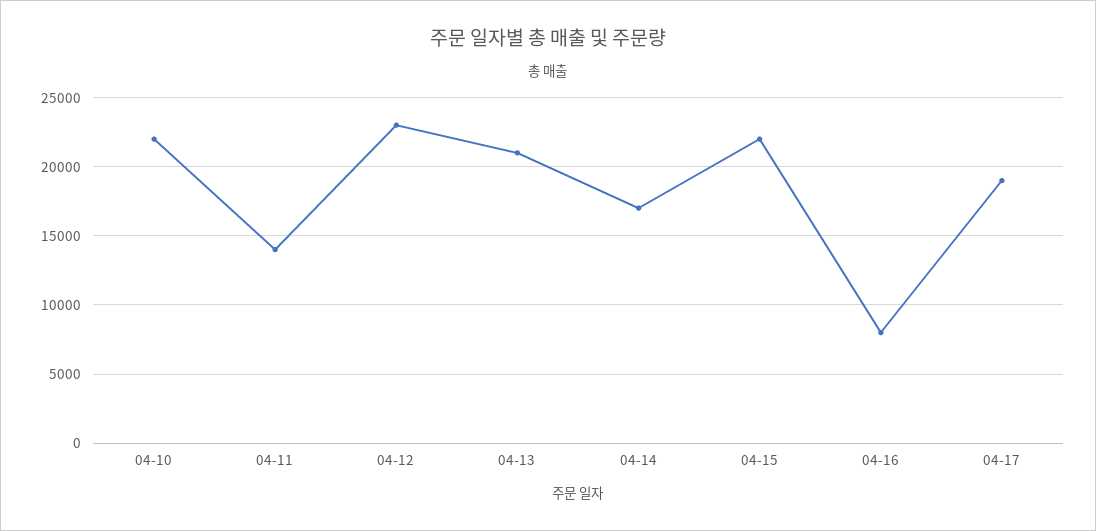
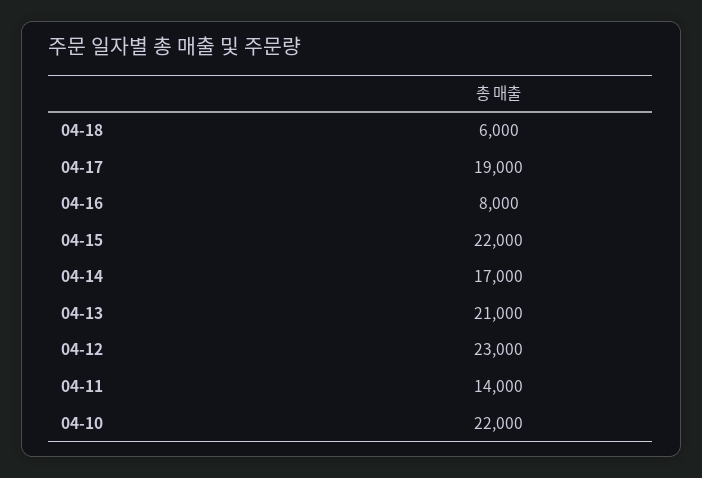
04-18: none -> 6000

